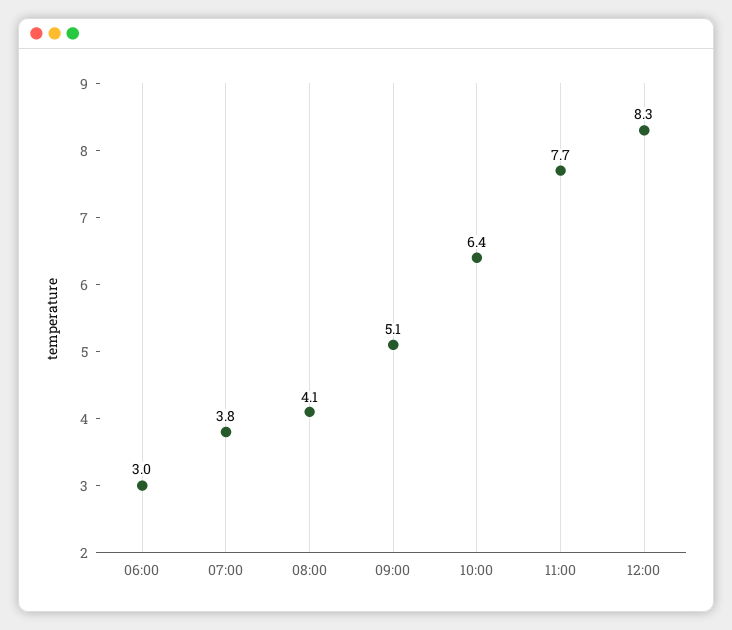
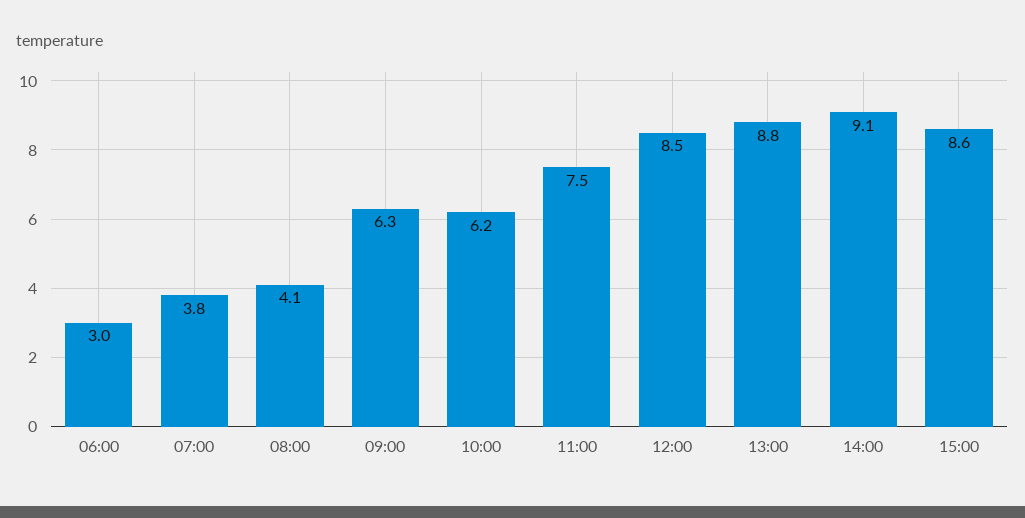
09:00: 5.1 -> 6.3
10:00: 6.4 -> 6.2
11:00: 7.7 -> 7.5
12:00: 8.3 -> 8.5
13:00: none -> 8.8
14:00: none -> 9.1
15:00: none -> 8.6

